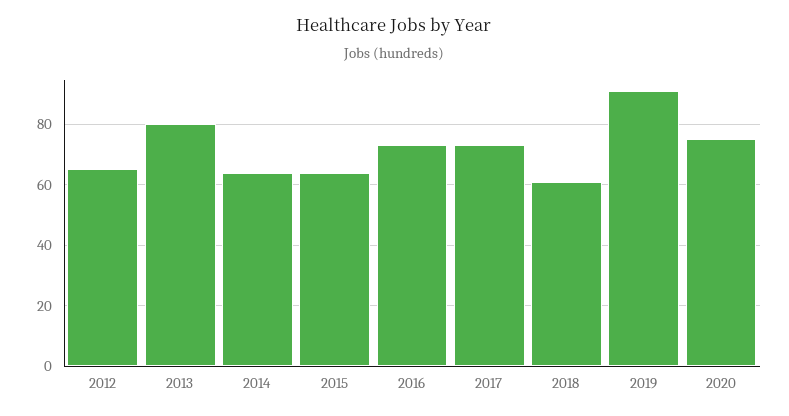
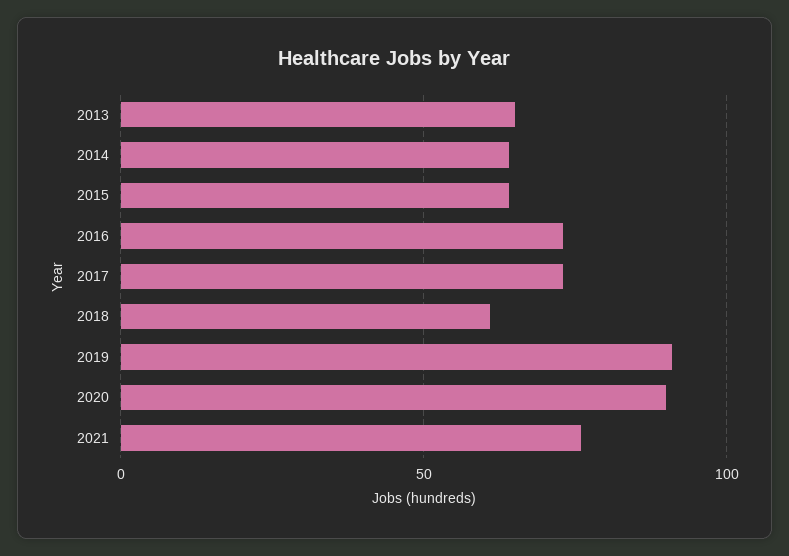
2012: 65 -> none
2013: 80 -> 65
2020: 75 -> 90
2021: none -> 75

